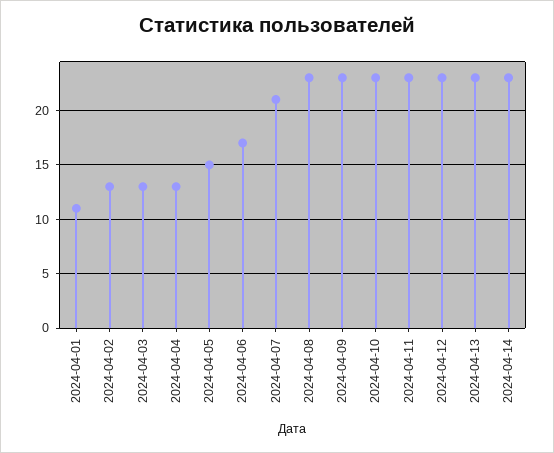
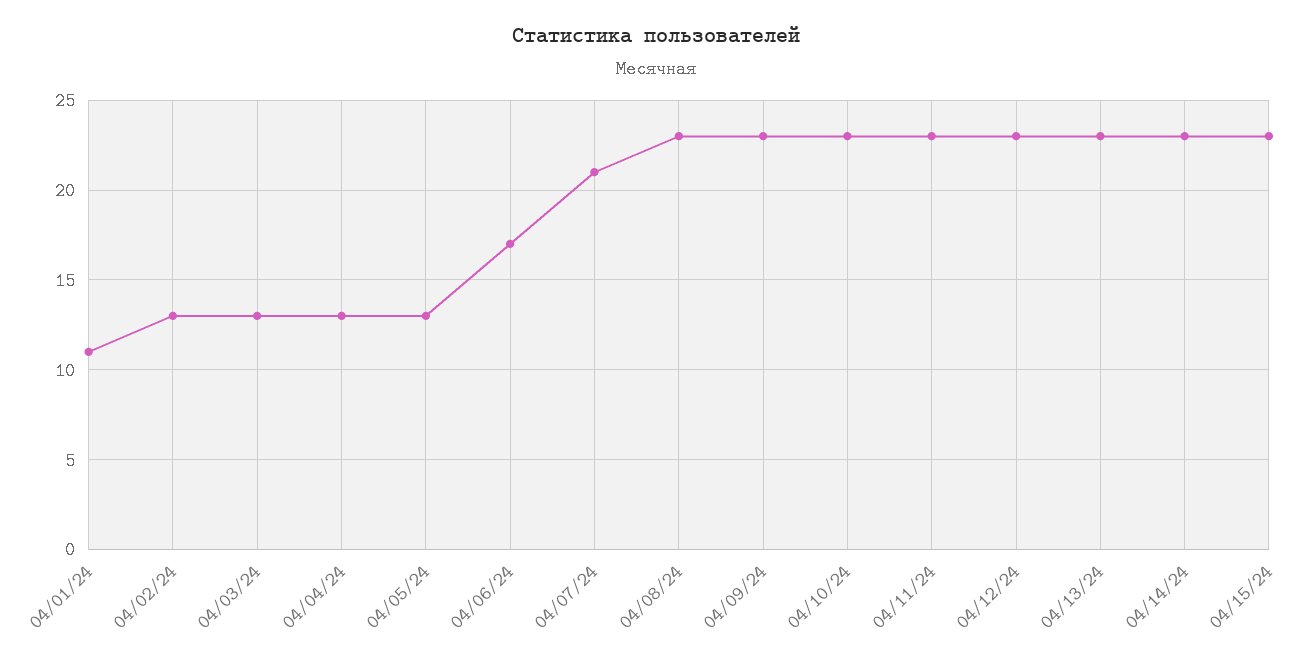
2024-04-05: 15 -> 13
04/15/24: none -> 23

